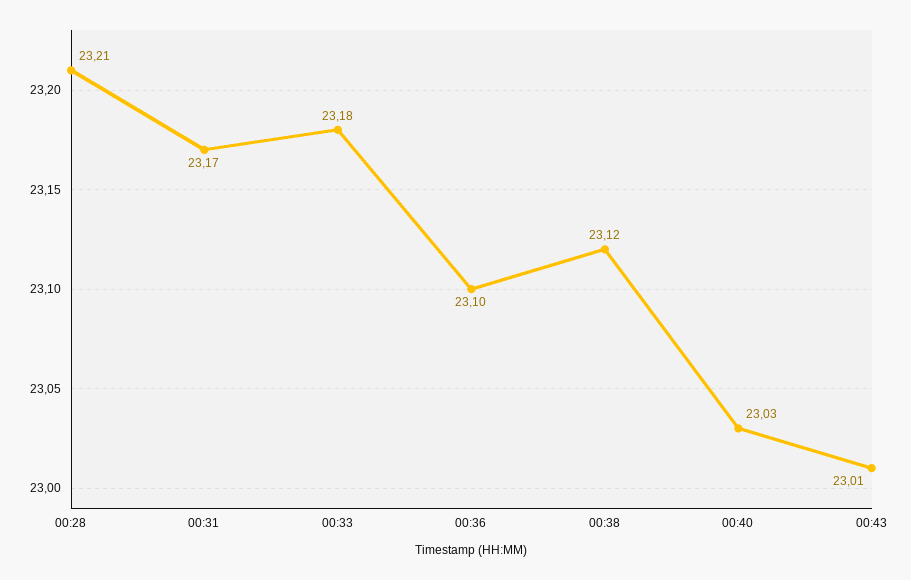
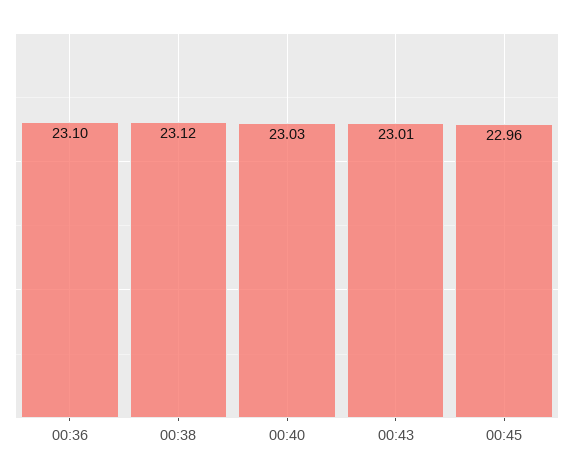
00:28: 23.21 -> none
00:31: 23.17 -> none
00:33: 23.18 -> none
00:45: none -> 22.96

